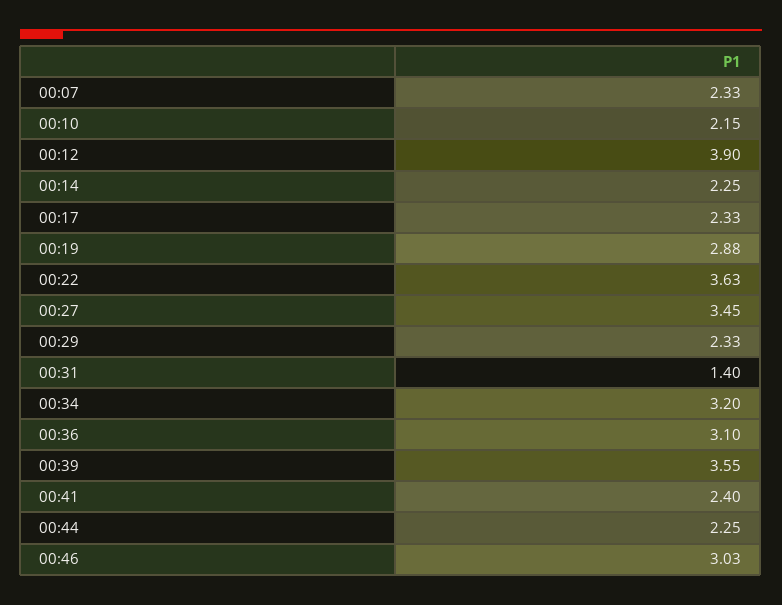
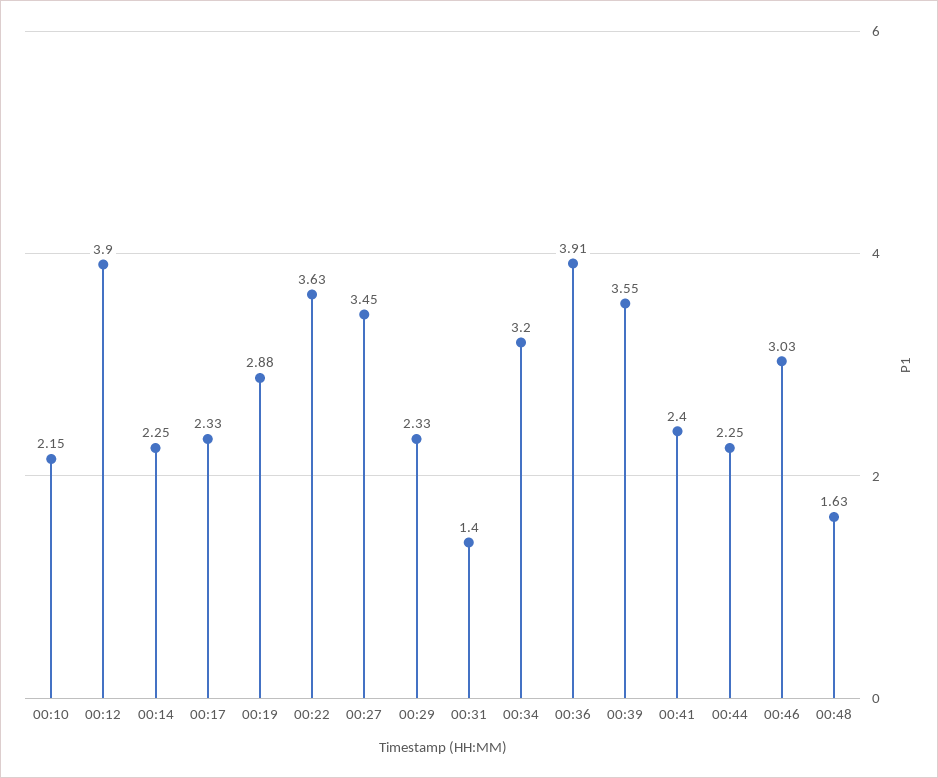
00:07: 2.33 -> none
00:36: 3.1 -> 3.91
00:48: none -> 1.63

